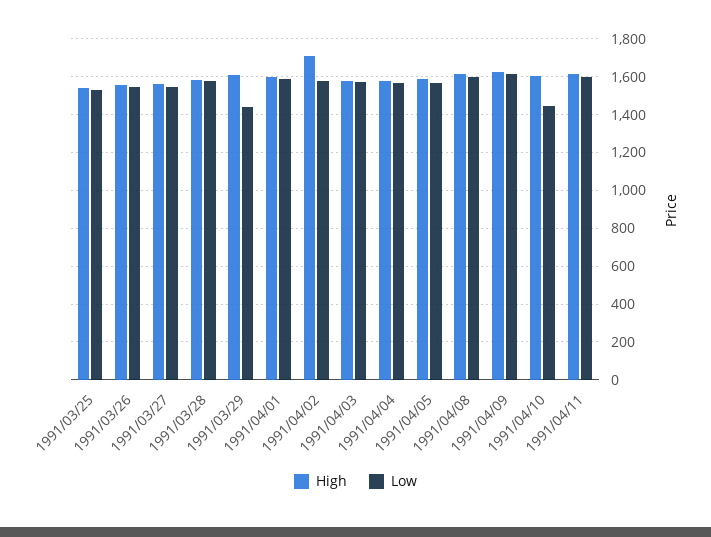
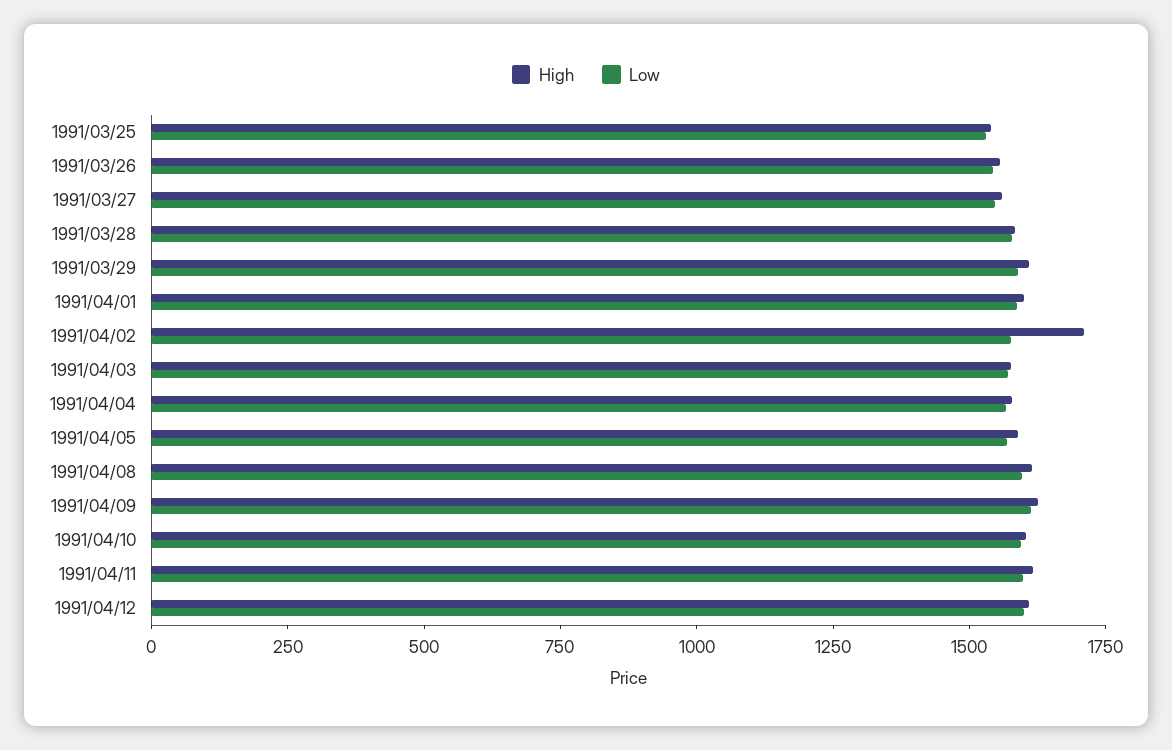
Low, 1991/03/29: 1450 -> 1600
Low, 1991/04/10: 1450 -> 1600
High, 1991/04/12: none -> 1600
Low, 1991/04/12: none -> 1600

